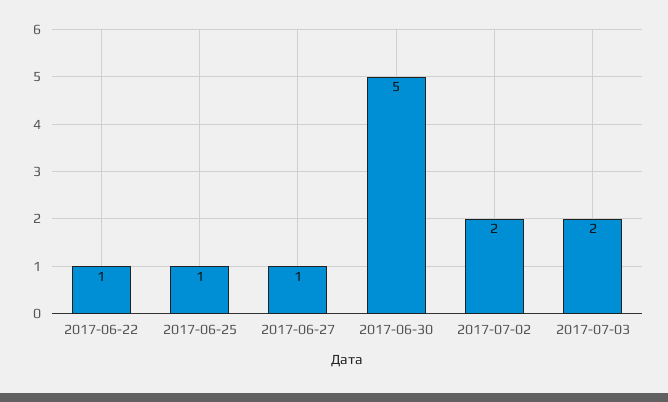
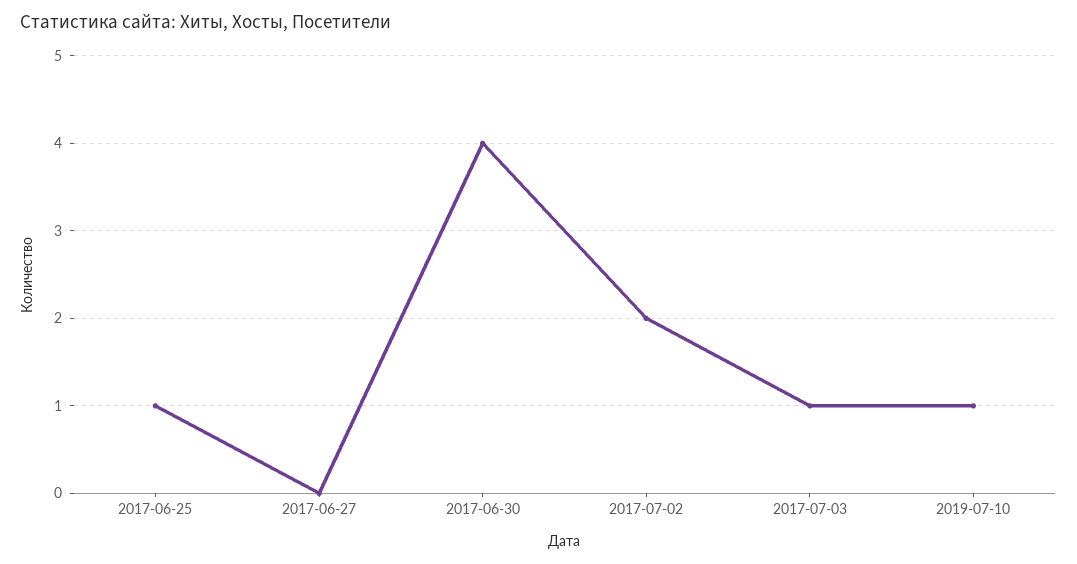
2017-06-22: 1 -> none
2017-06-27: 1 -> 0
2017-06-30: 5 -> 4
2017-07-03: 2 -> 1
2019-07-10: none -> 1

